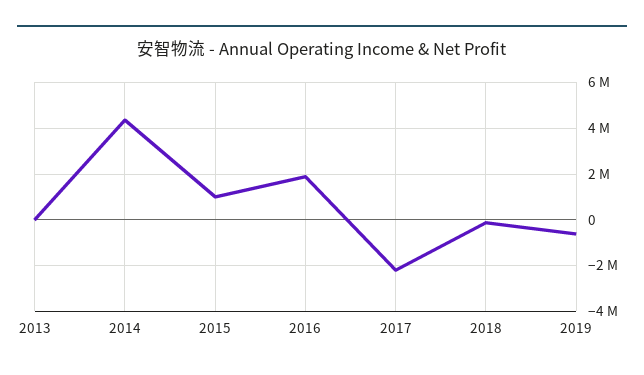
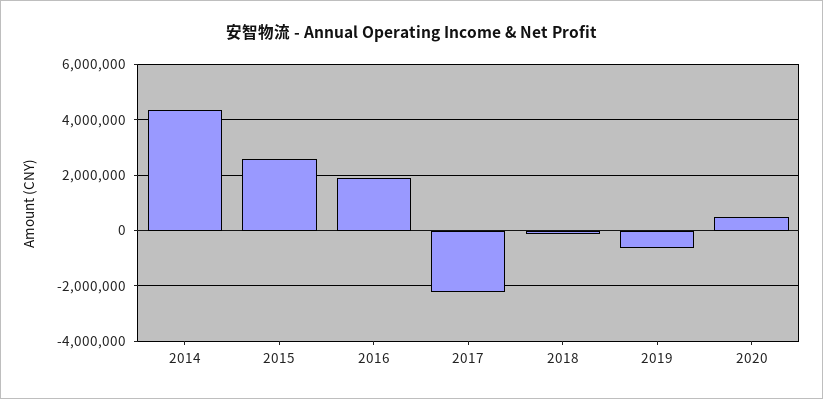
2013: 0 -> none
2015: 1000000 -> 2500000
2020: none -> 500000

